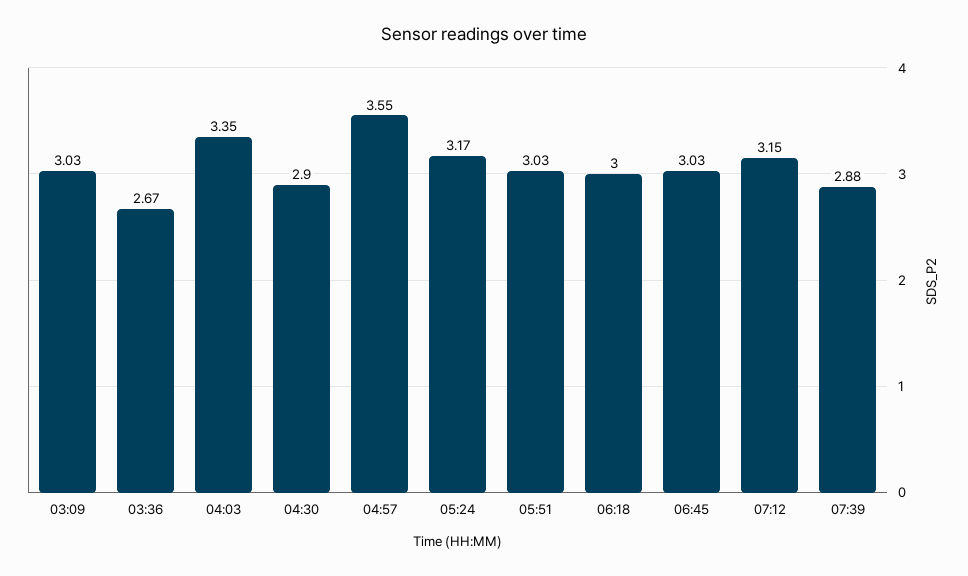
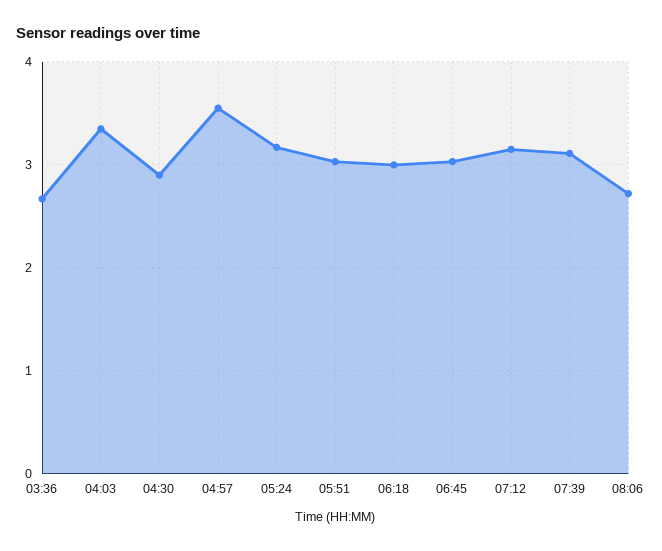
03:09: 3.03 -> none
07:39: 2.88 -> 3.1
08:06: none -> 2.7

